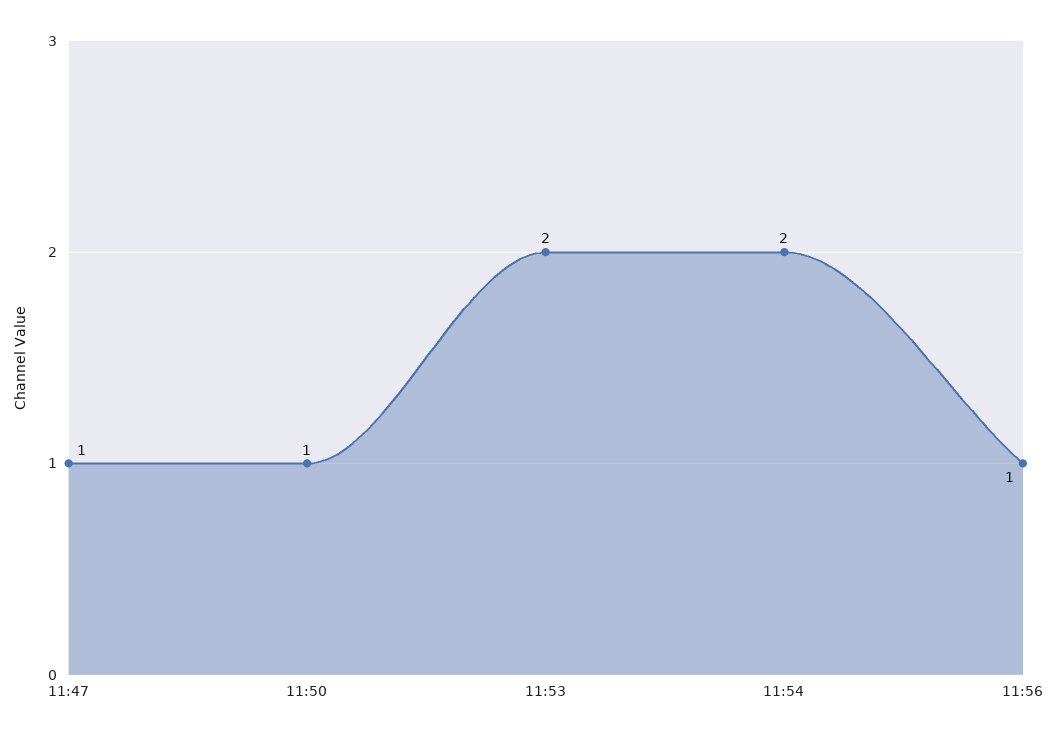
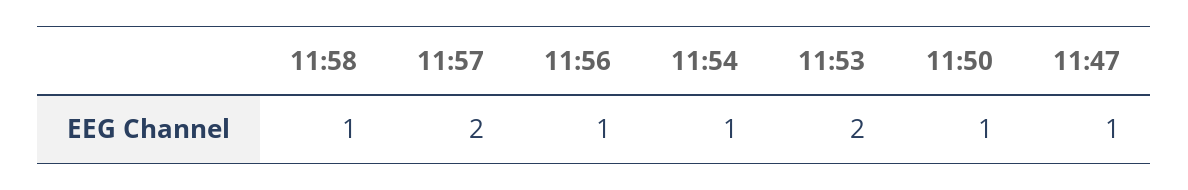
11:54: 2 -> 1
11:58: none -> 1
11:57: none -> 2

